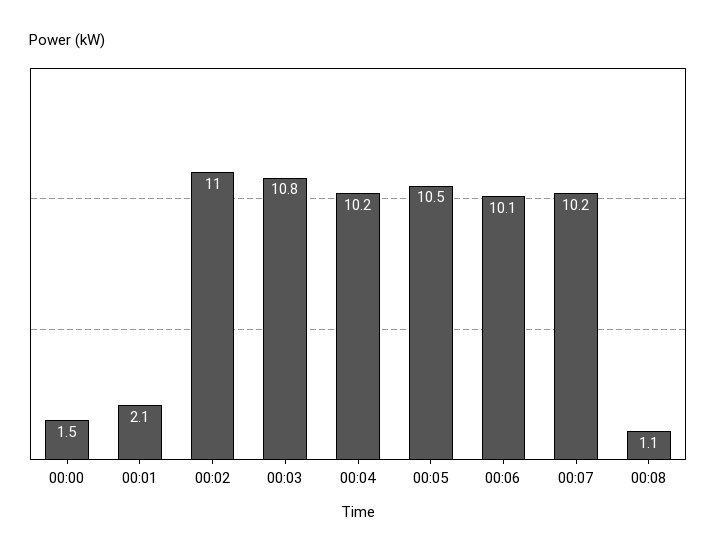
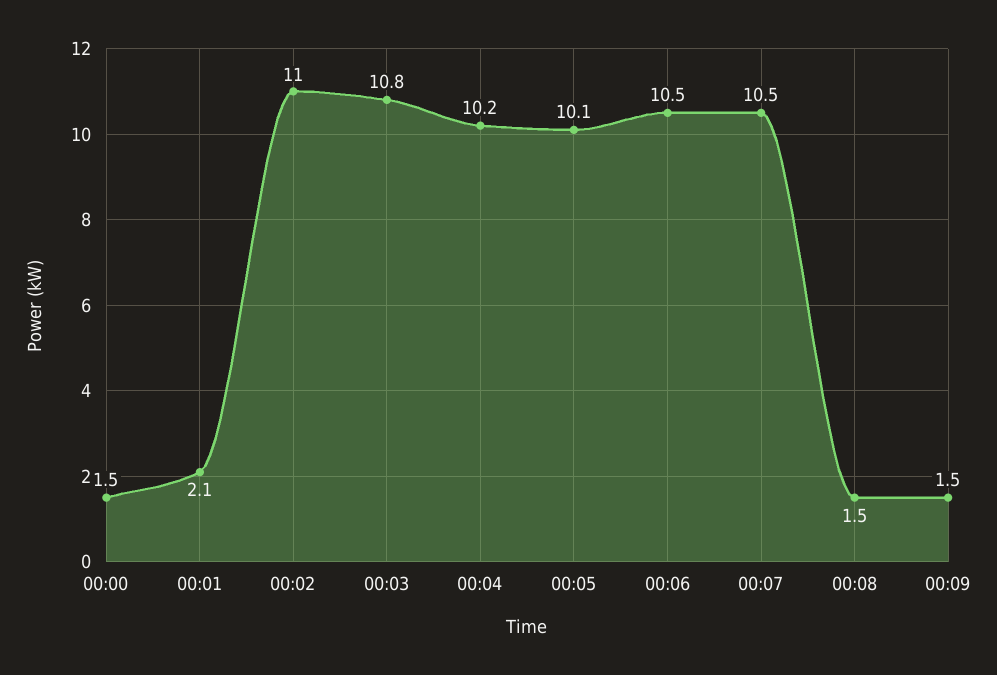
00:05: 10.5 -> 10.1
00:06: 10.1 -> 10.5
00:07: 10.2 -> 10.5
00:08: 1.1 -> 1.5
00:09: none -> 1.5

